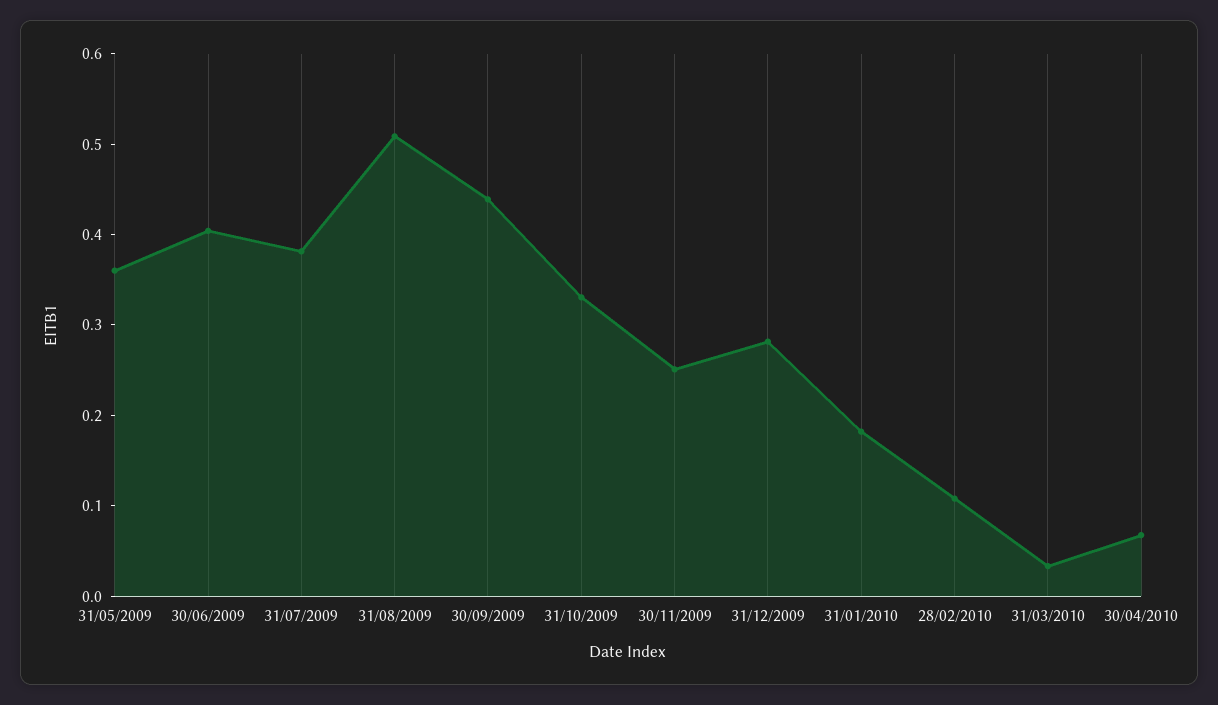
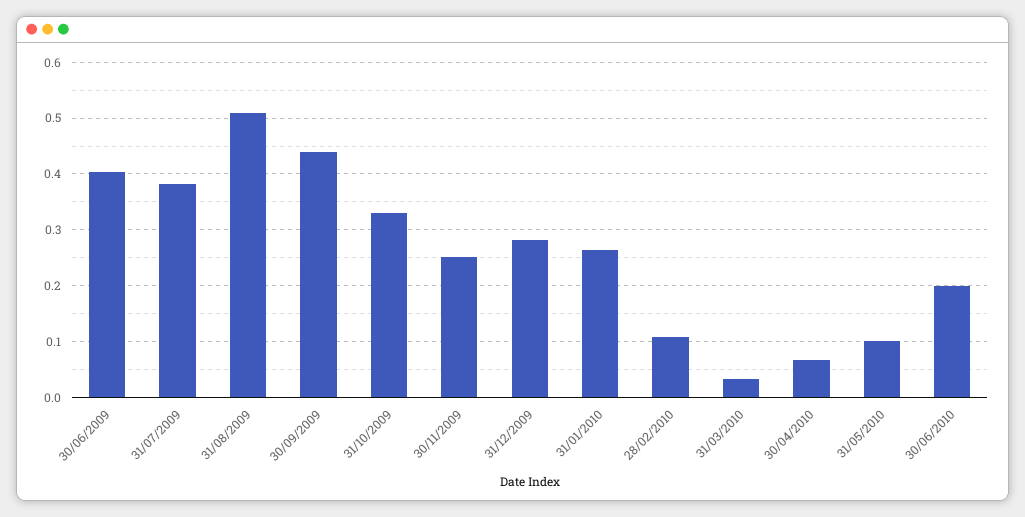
31/05/2009: 0.36 -> none
31/01/2010: 0.18 -> 0.26
31/05/2010: none -> 0.1
30/06/2010: none -> 0.2

